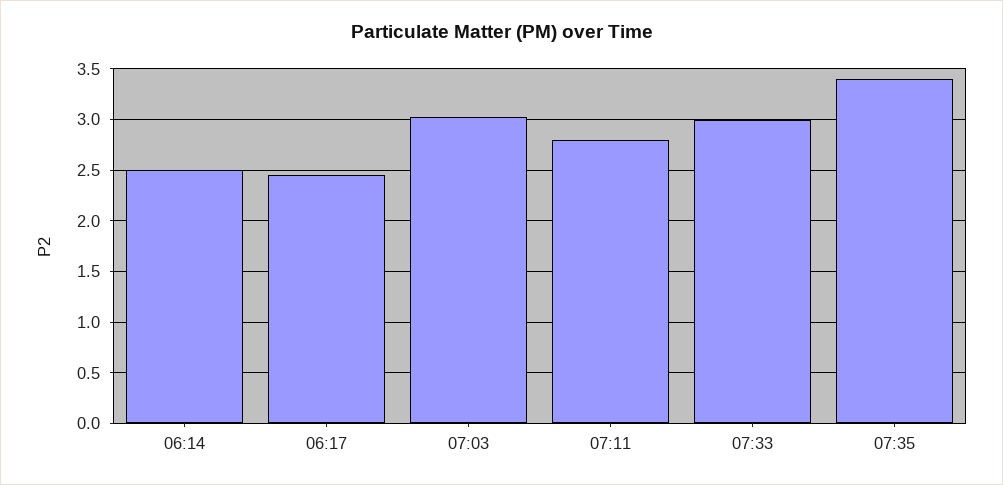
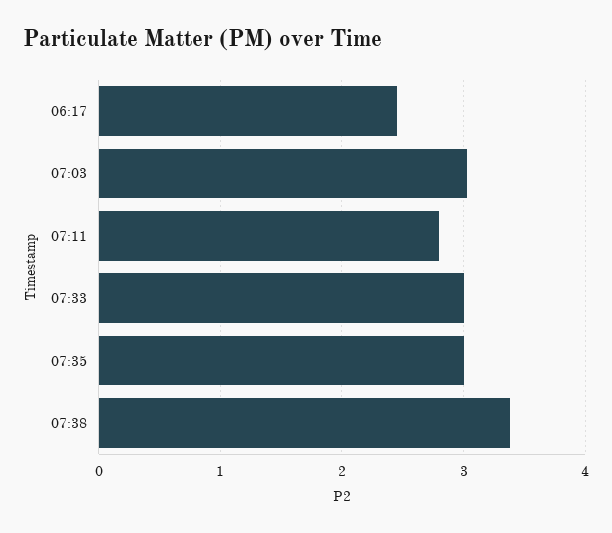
06:14: 2.5 -> none
07:35: 3.4 -> 3
07:38: none -> 3.4

